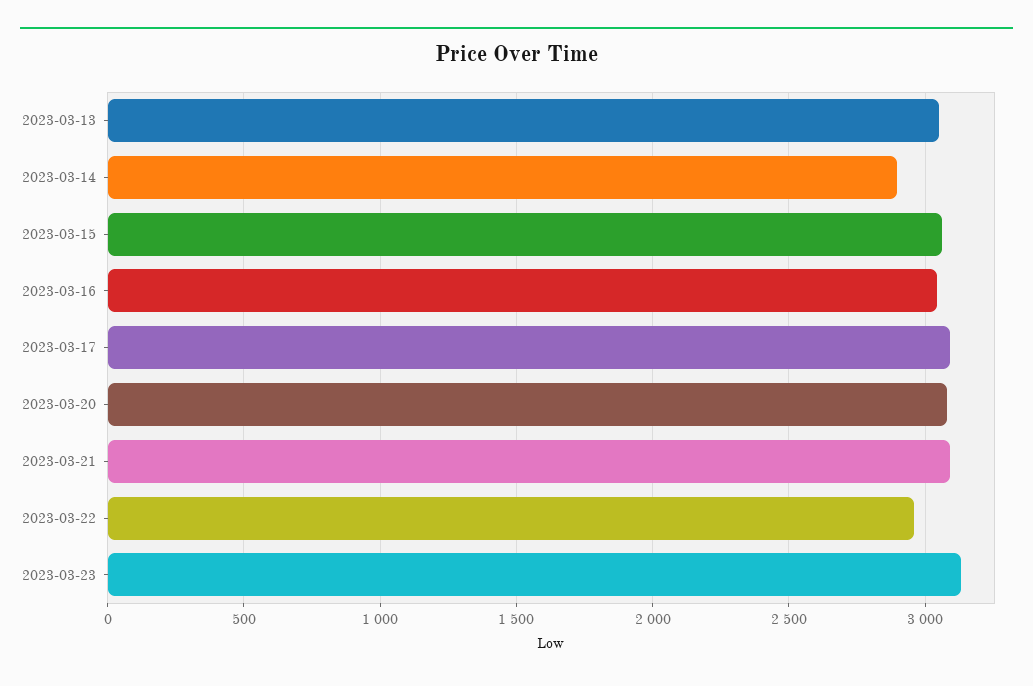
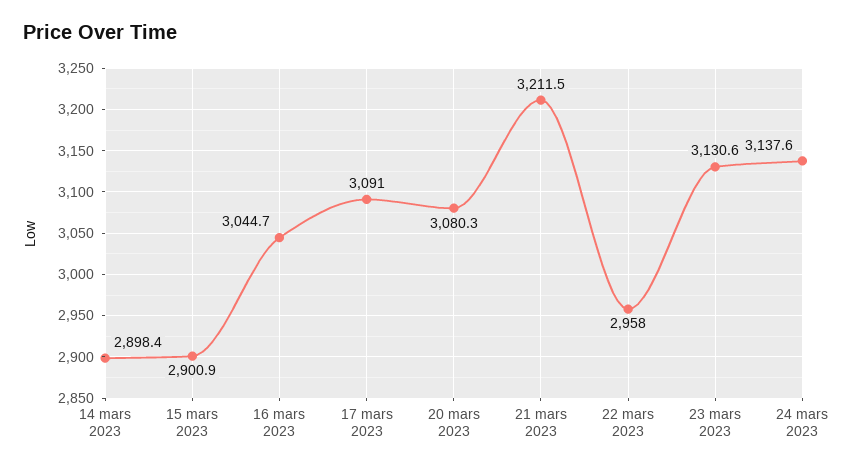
2023-03-13: 3050 -> none
2023-03-15: 3050 -> 2900.9
2023-03-21: 3100 -> 3211.5
24 mars 2023: none -> 3137.6

